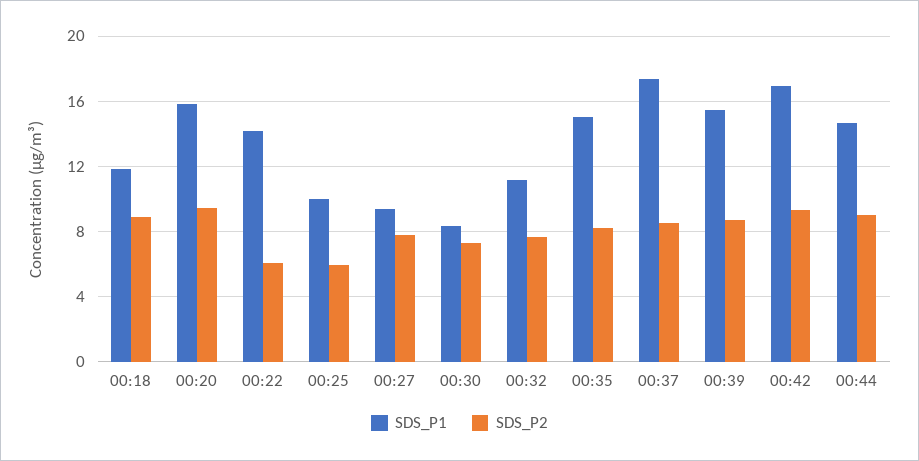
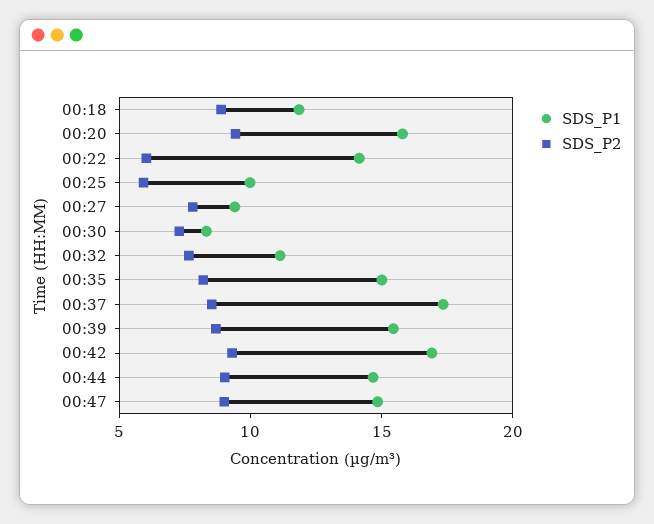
SDS_P1, 00:47: none -> 15
SDS_P2, 00:47: none -> 9

